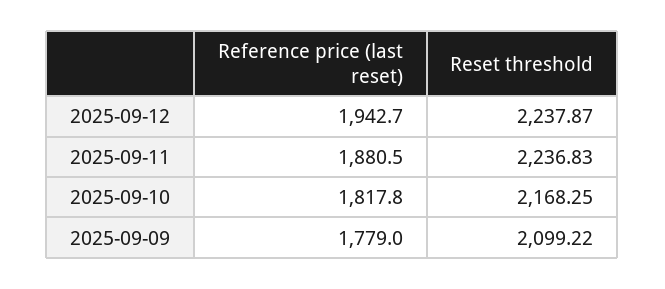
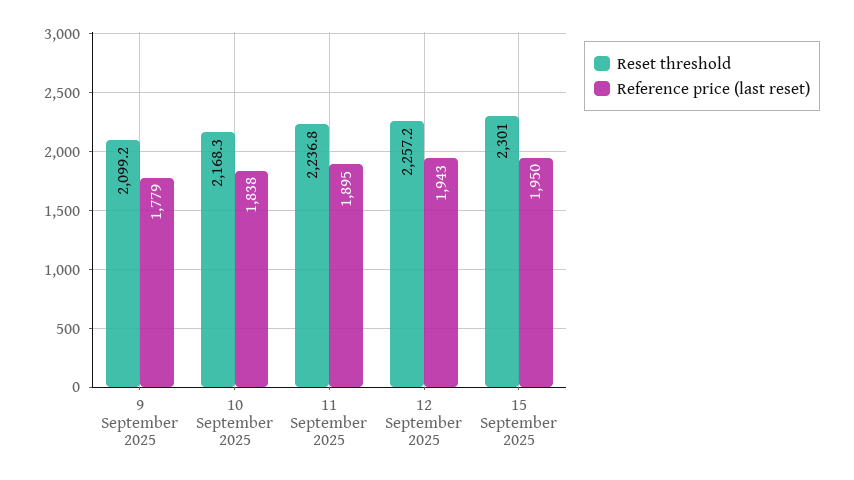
Reset threshold, 2025-09-12: 2237.87 -> 2257.2
Reference price (last reset), 2025-09-11: 1880.5 -> 1895
Reference price (last reset), 2025-09-10: 1817.8 -> 1838
Reset threshold, 15 September 2025: none -> 2301
Reference price (last reset), 15 September 2025: none -> 1950

